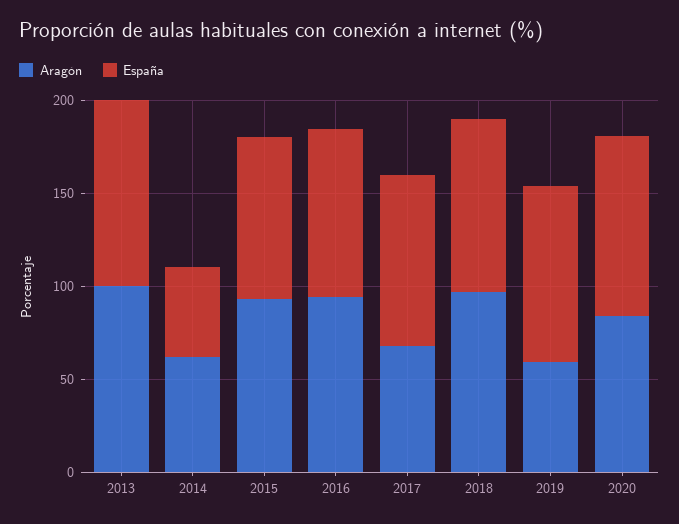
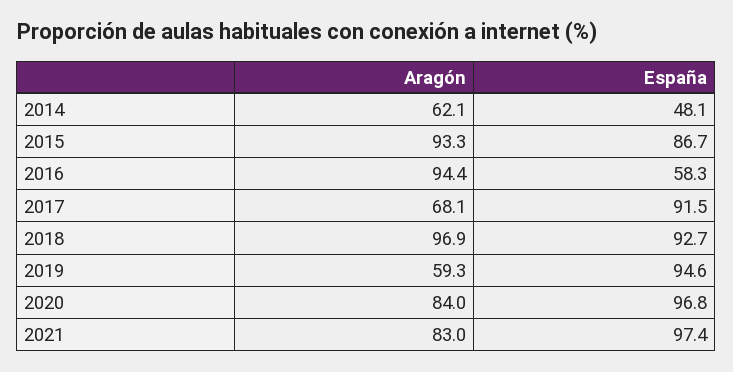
Aragón, 2013: 100 -> none
España, 2013: 100 -> none
España, 2016: 90 -> 58.3
Aragón, 2021: none -> 83
España, 2021: none -> 97.4

